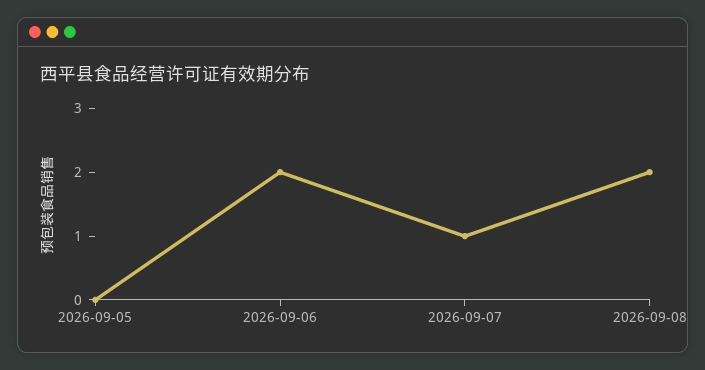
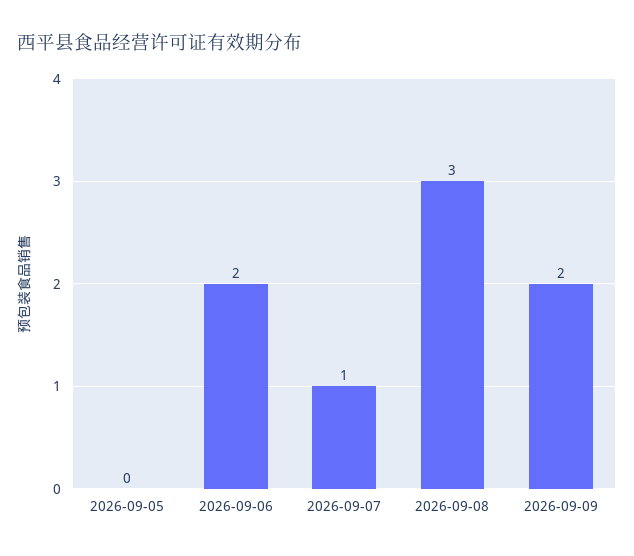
2026-09-08: 2 -> 3
2026-09-09: none -> 2

